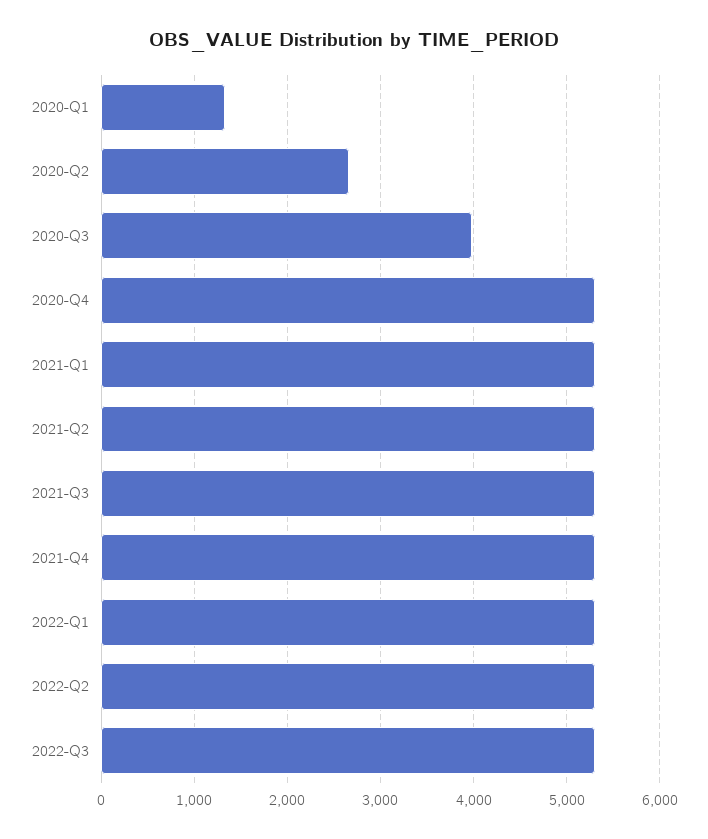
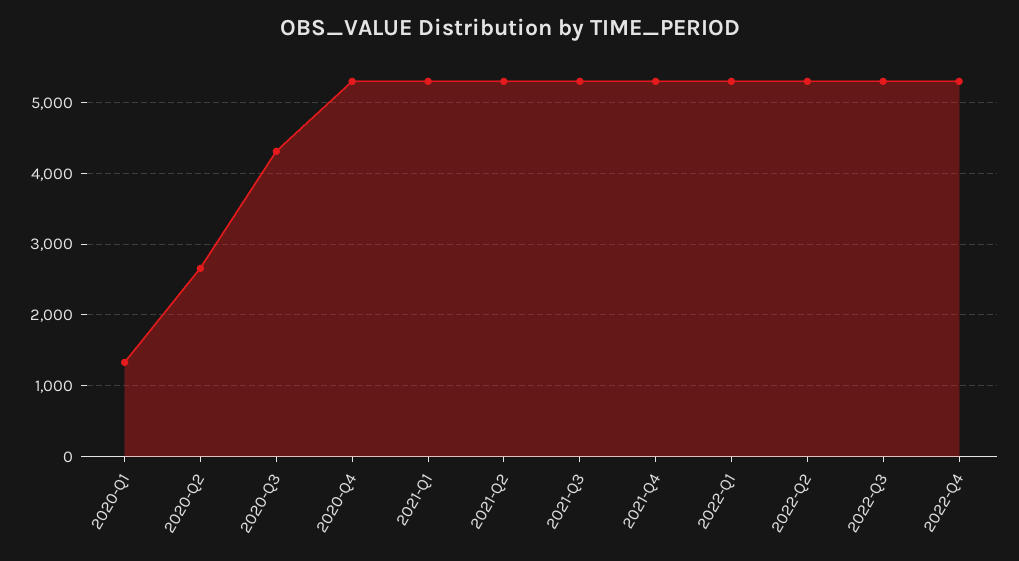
2020-Q3: 4000 -> 4300
2022-Q4: none -> 5300

